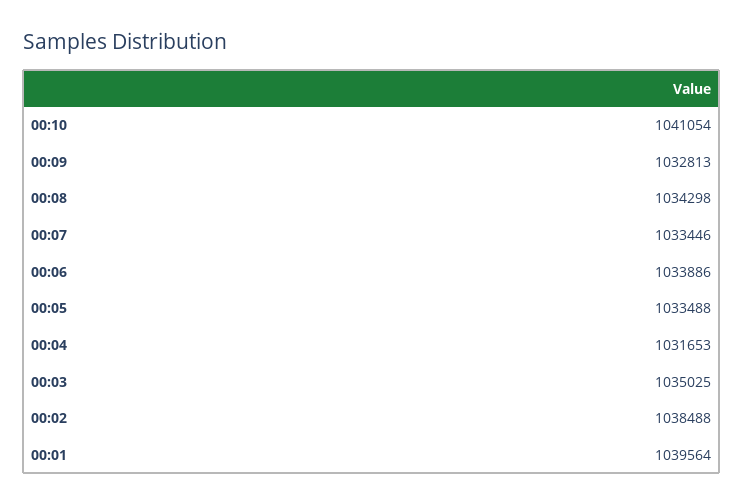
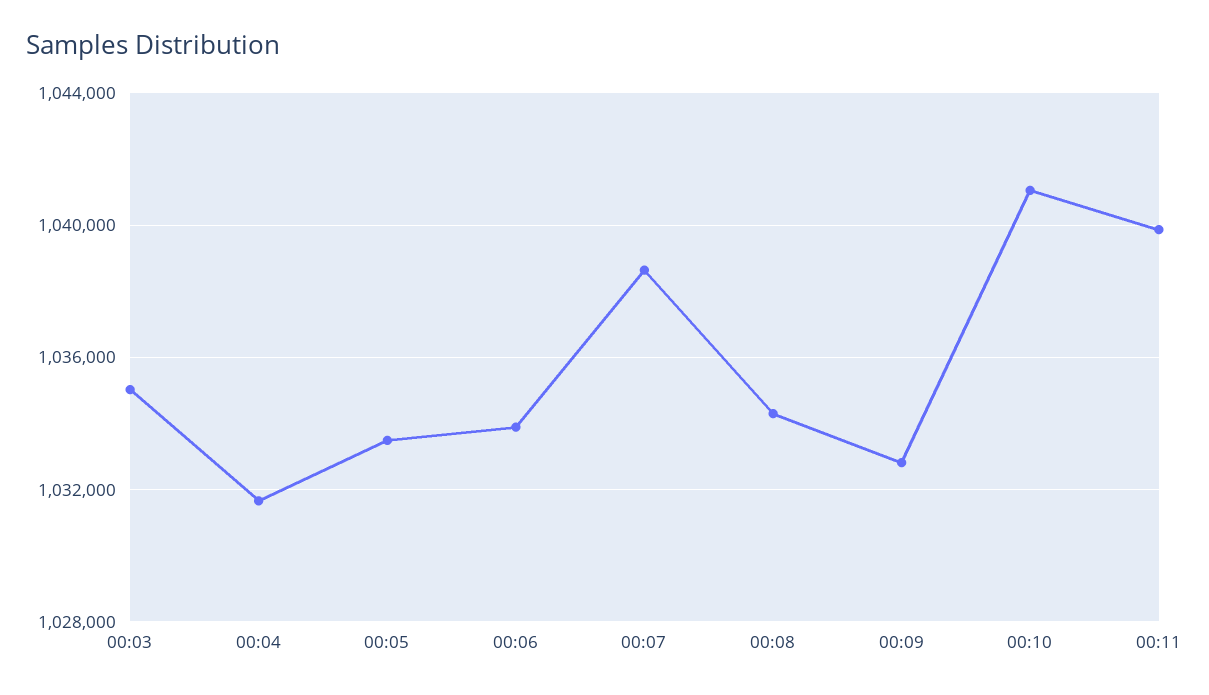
00:07: 1033446 -> 1038500
00:02: 1038488 -> none
00:01: 1039564 -> none
00:11: none -> 1040000

